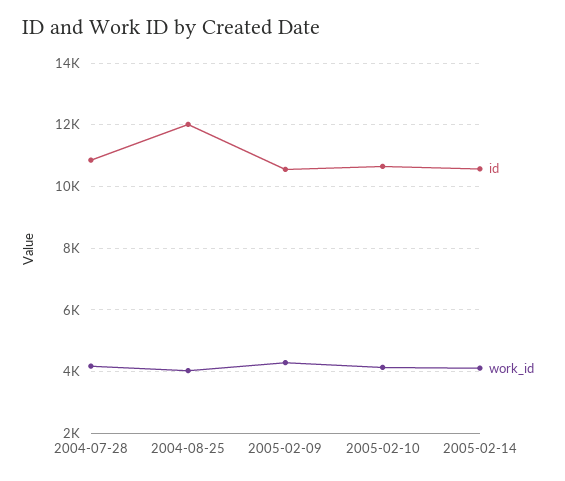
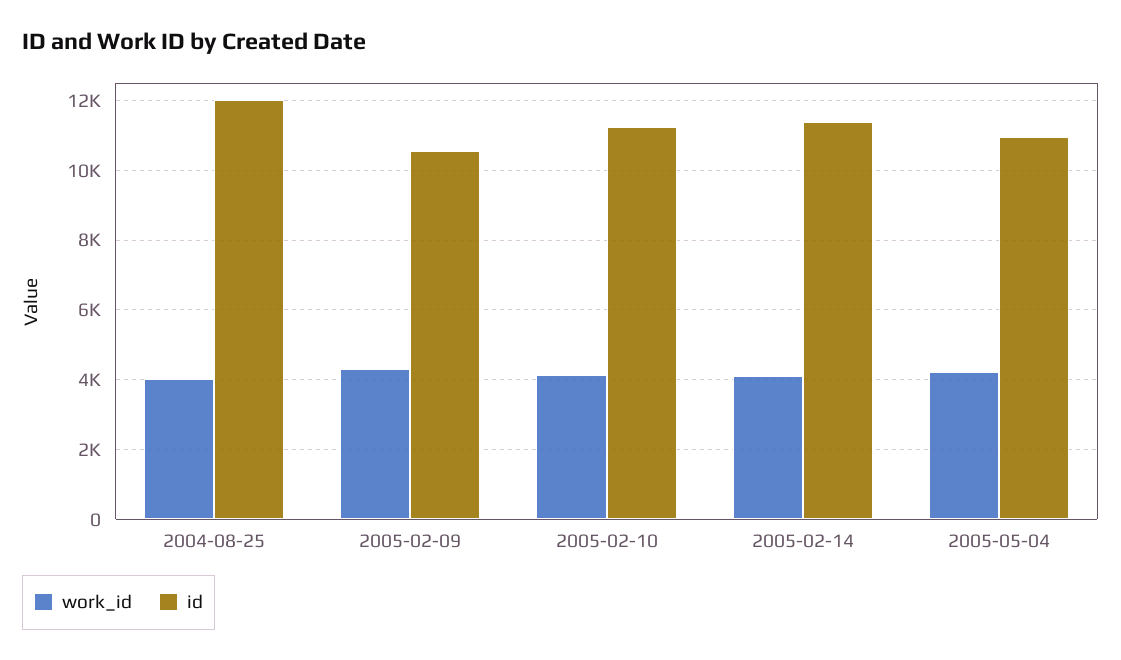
id, 2004-07-28: 10800 -> none
work_id, 2004-07-28: 4200 -> none
id, 2005-02-10: 10600 -> 11200
id, 2005-02-14: 10600 -> 11400
work_id, 2005-05-04: none -> 4200
id, 2005-05-04: none -> 11000

